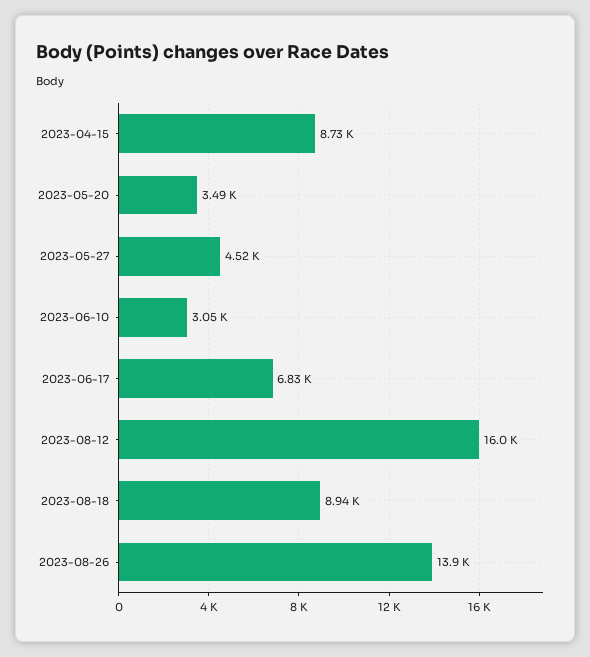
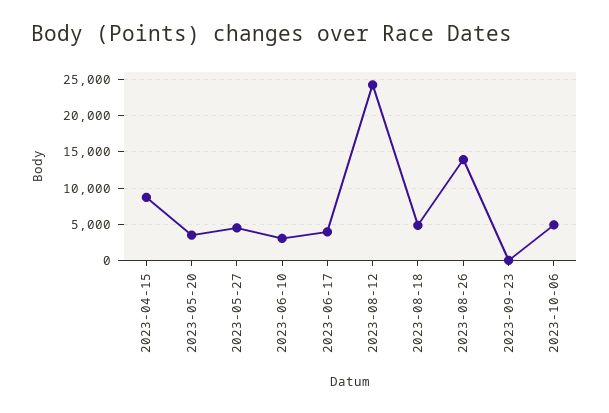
2023-06-17: 6830 -> 4000
2023-08-12: 16000 -> 24000
2023-08-18: 8940 -> 5000
2023-09-23: none -> 0
2023-10-06: none -> 5000

